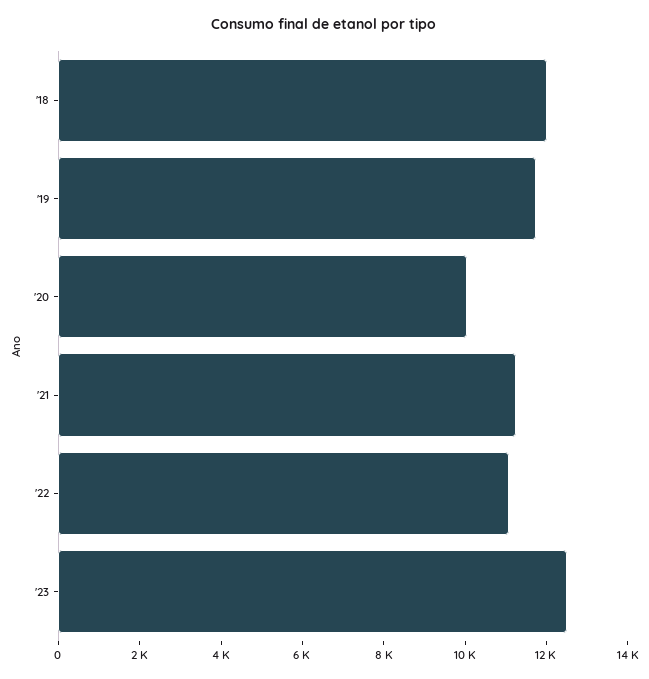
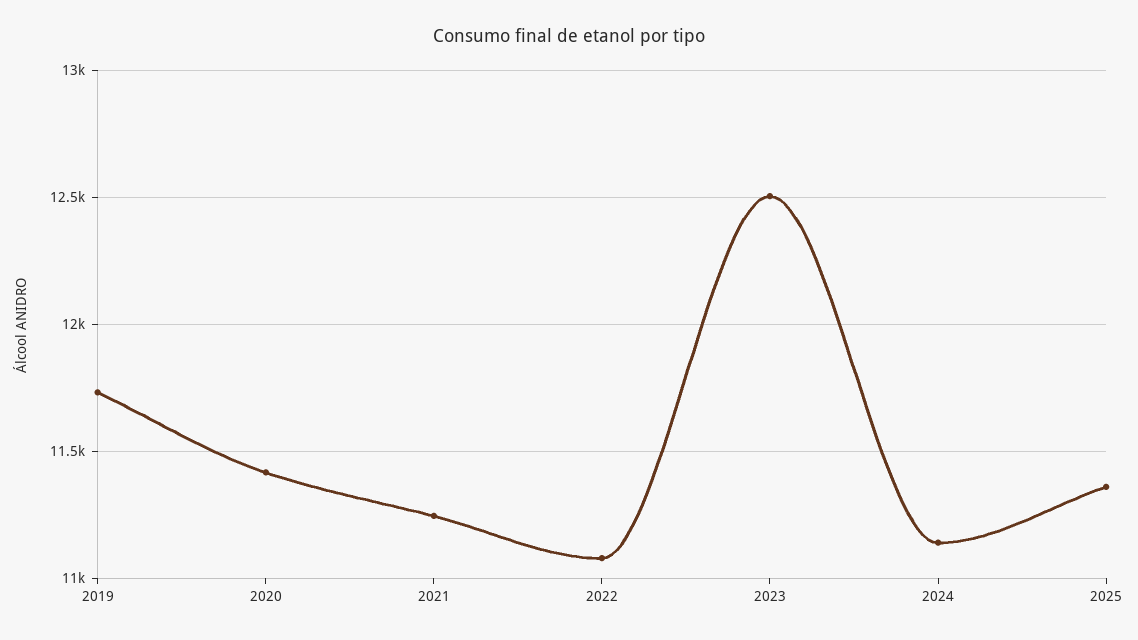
'18: 12000 -> none
'20: 10000 -> 11400
2024: none -> 11150
2025: none -> 11350

